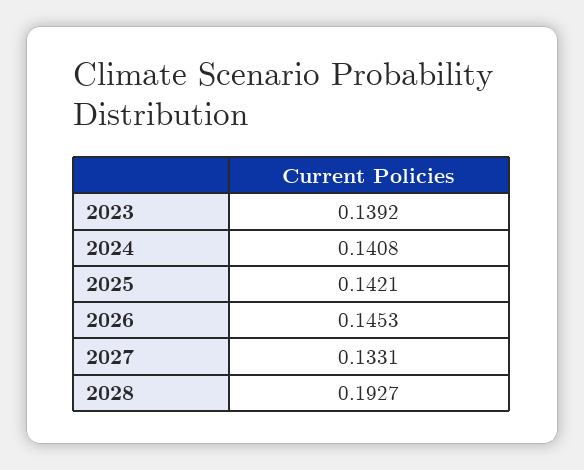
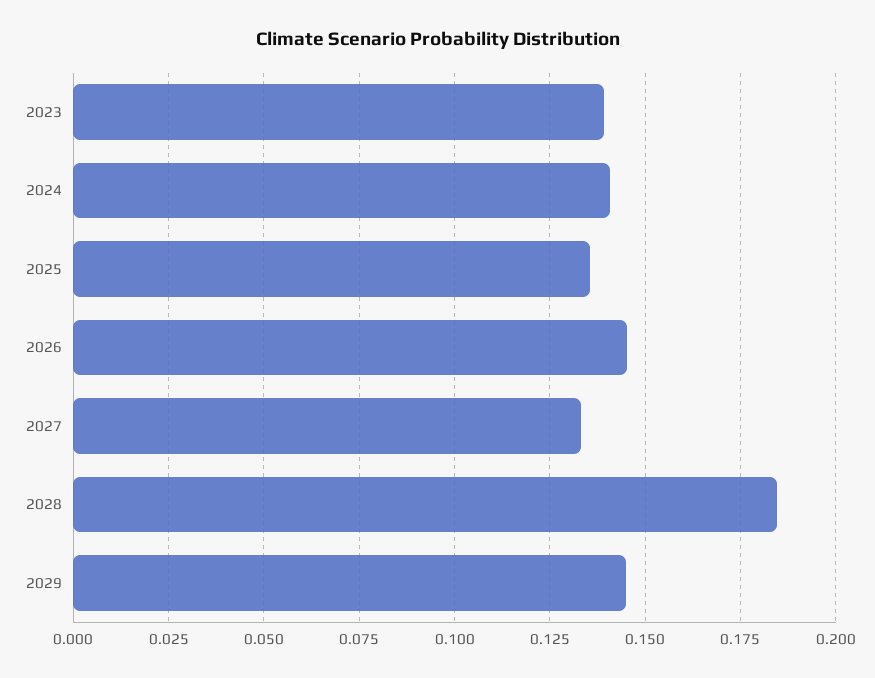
2025: 0.1421 -> 0.135
2028: 0.1927 -> 0.185
2029: none -> 0.145

